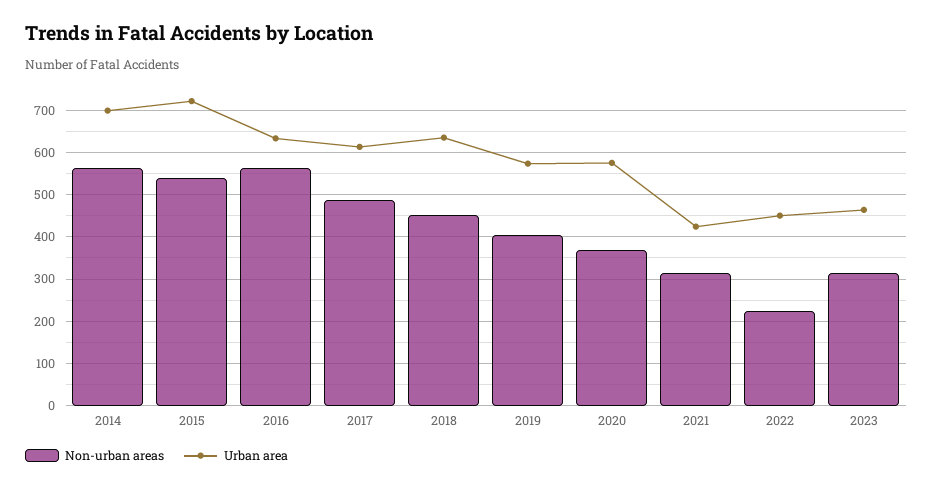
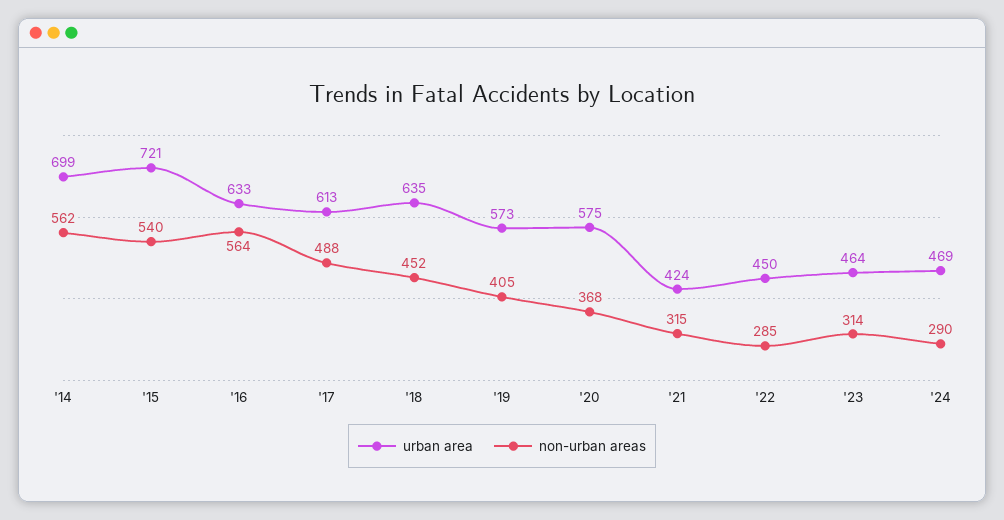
Non-urban areas, 2022: 220 -> 285
Urban area, '24: none -> 469
Non-urban areas, '24: none -> 290

